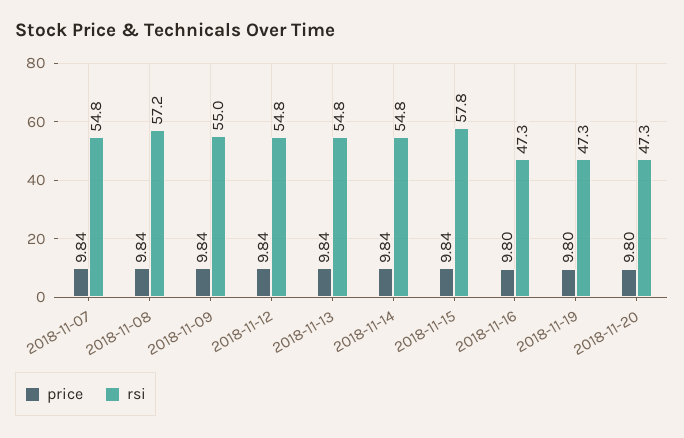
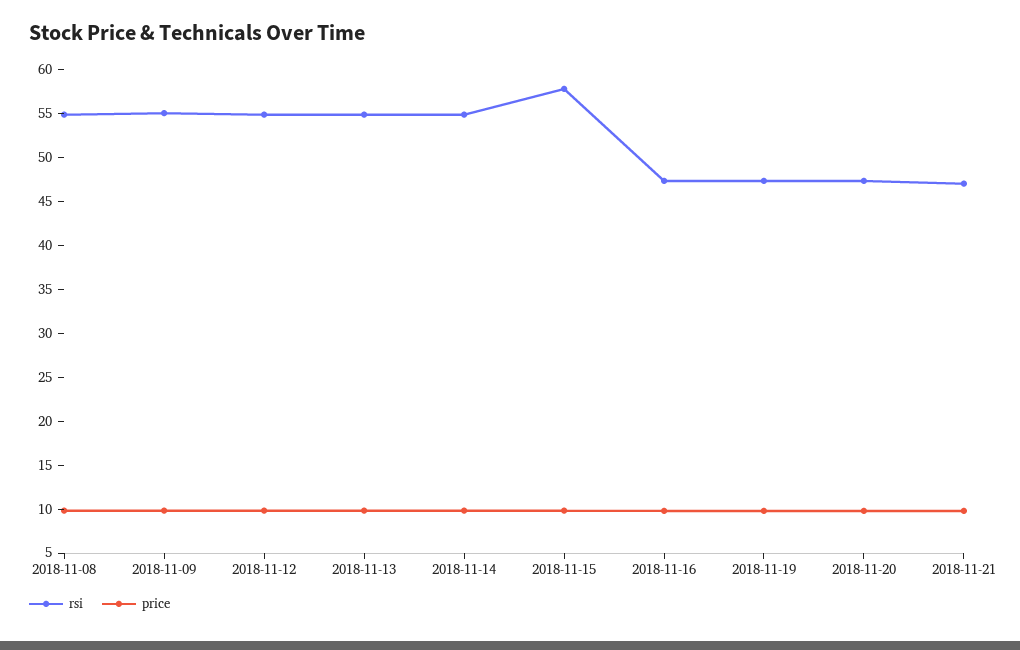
price, 2018-11-07: 9.84 -> none
rsi, 2018-11-07: 54.8 -> none
rsi, 2018-11-08: 57.2 -> 55
rsi, 2018-11-21: none -> 47
price, 2018-11-21: none -> 10

